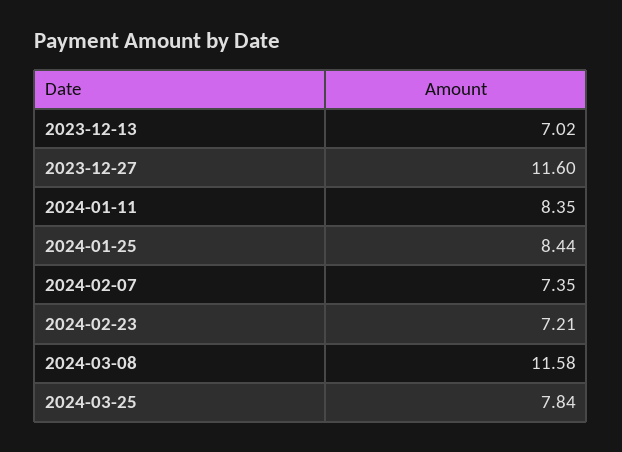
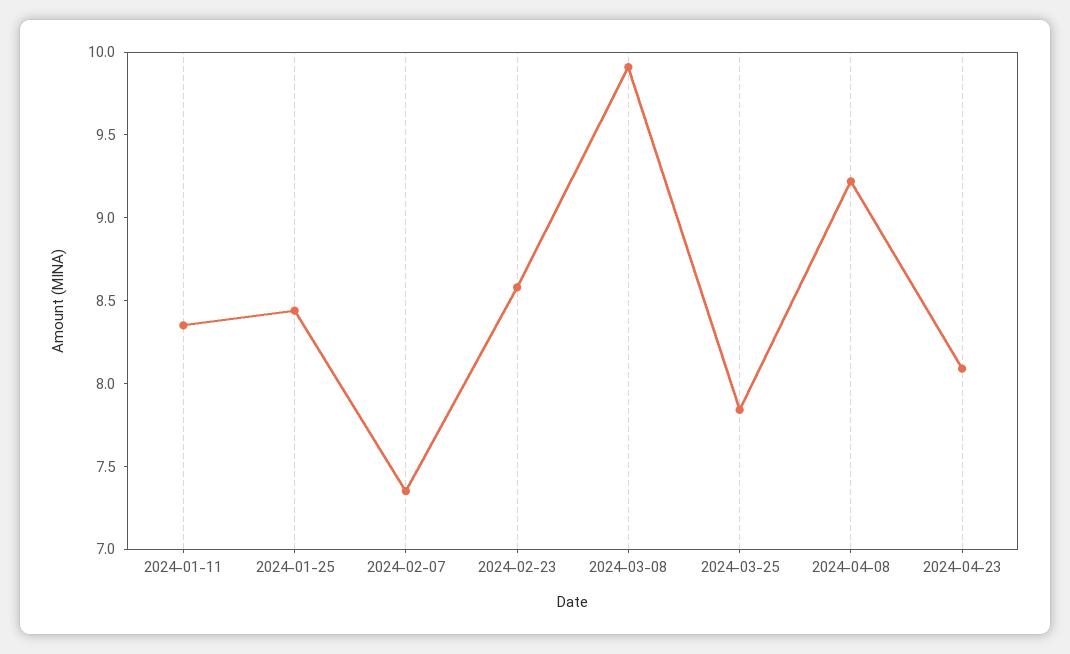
2023-12-13: 7.02 -> none
2023-12-27: 11.6 -> none
2024-02-23: 7.21 -> 8.6
2024-03-08: 11.58 -> 9.9
2024-04-08: none -> 9.2
2024-04-23: none -> 8.1

